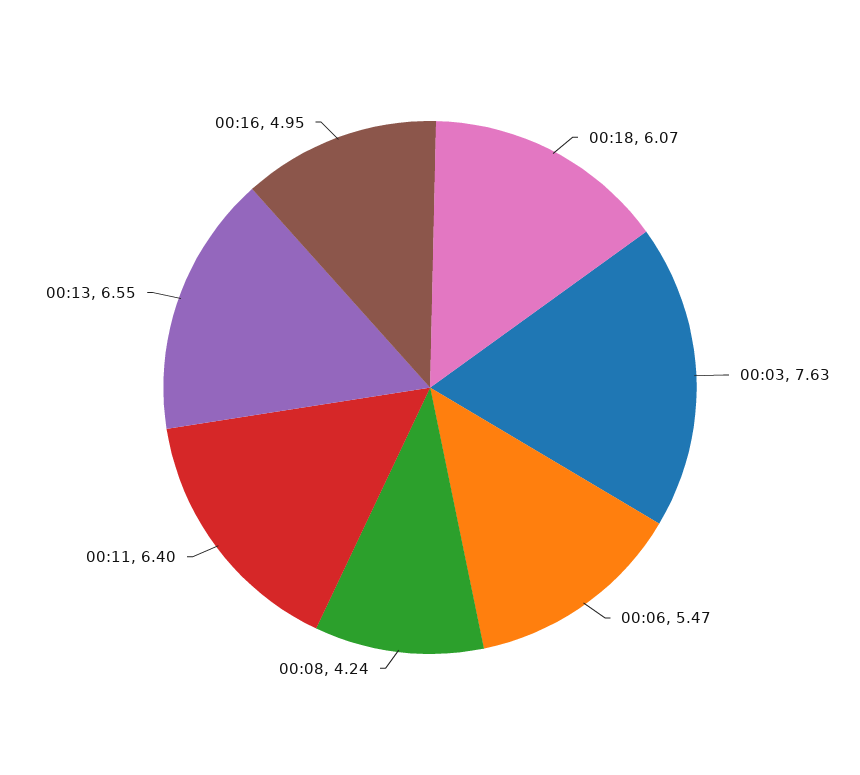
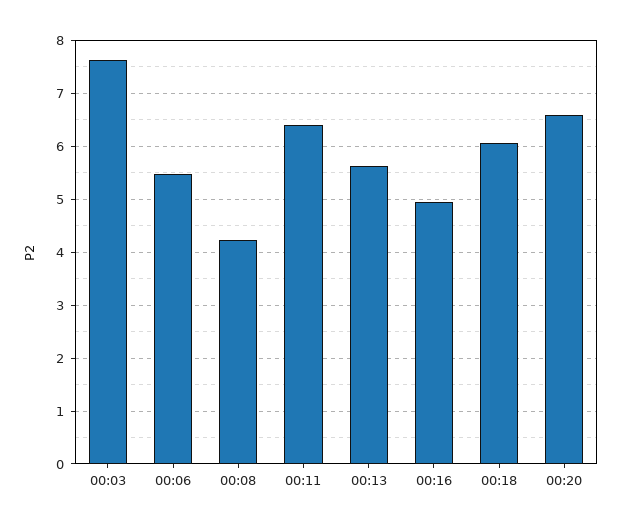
00:13: 6.55 -> 5.6
00:20: none -> 6.6

